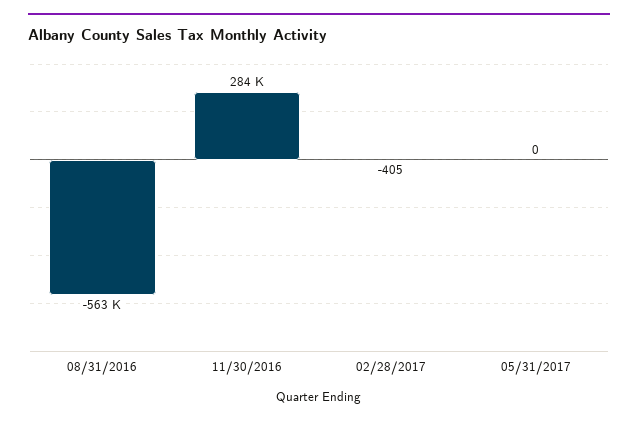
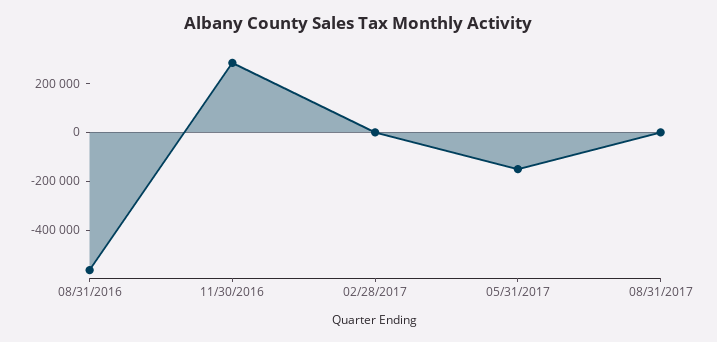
05/31/2017: 0 -> -150000
08/31/2017: none -> 0

